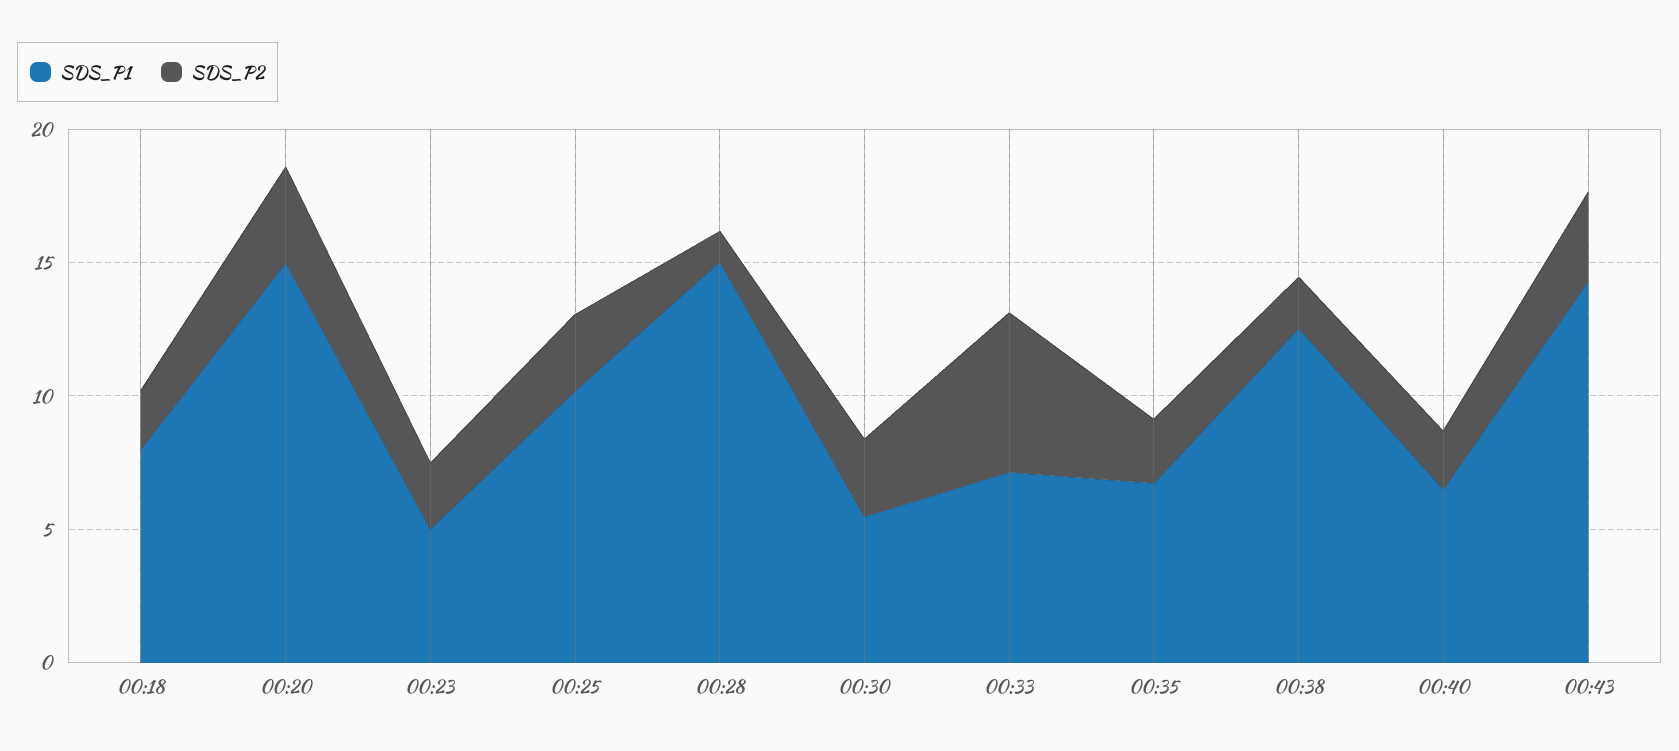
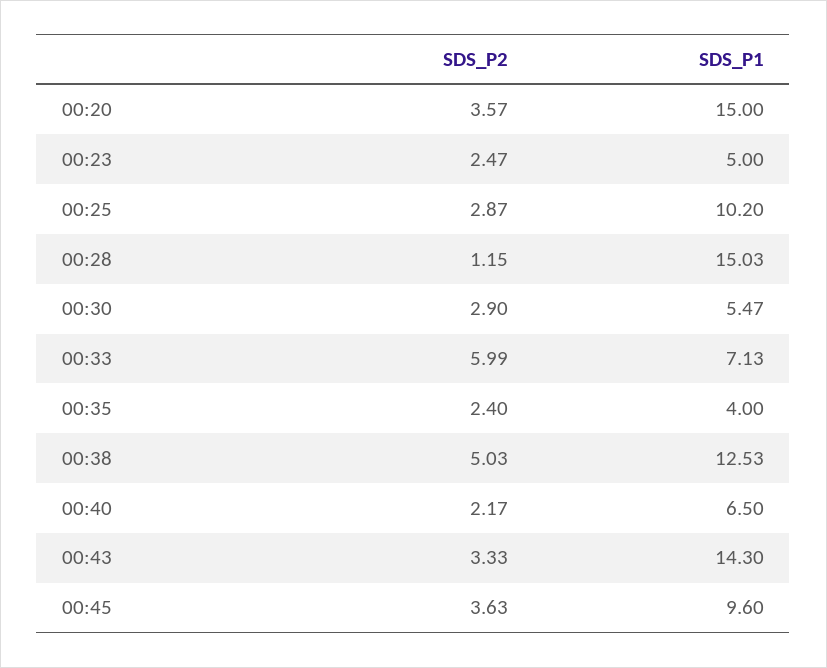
SDS_P1, 00:18: 8 -> none
SDS_P2, 00:18: 2 -> none
SDS_P1, 00:35: 7 -> 4
SDS_P2, 00:38: 2 -> 5.03
SDS_P2, 00:45: none -> 3.63
SDS_P1, 00:45: none -> 9.6

